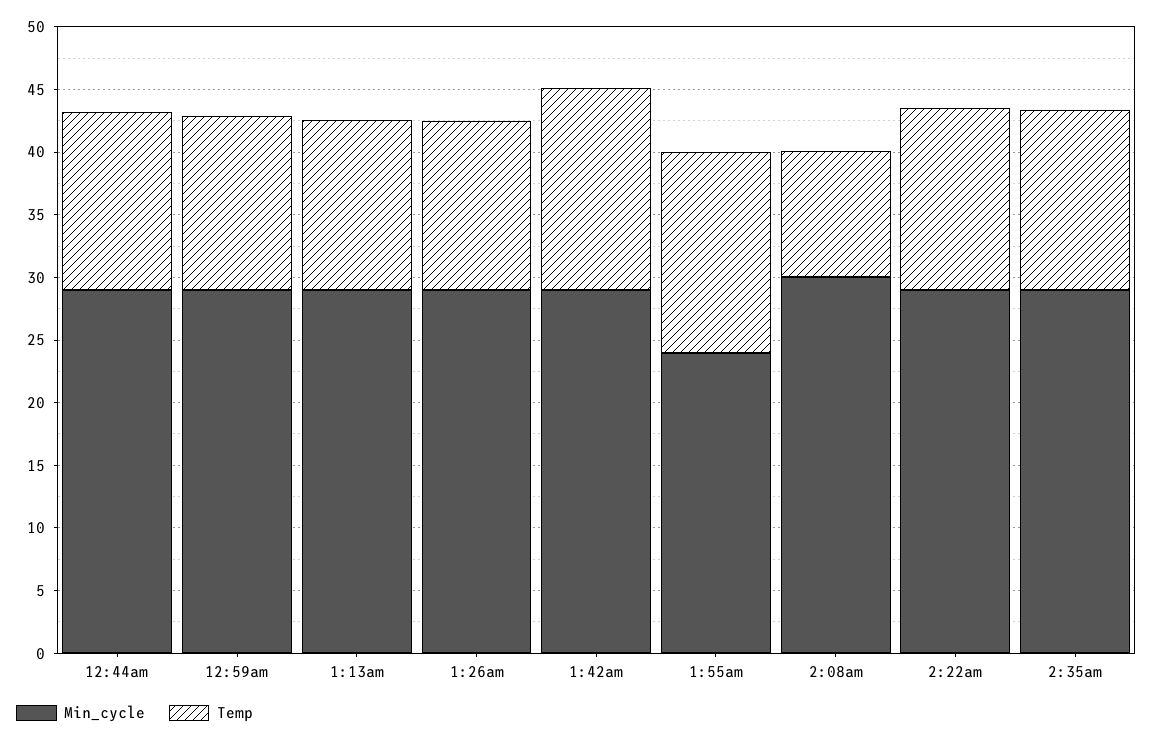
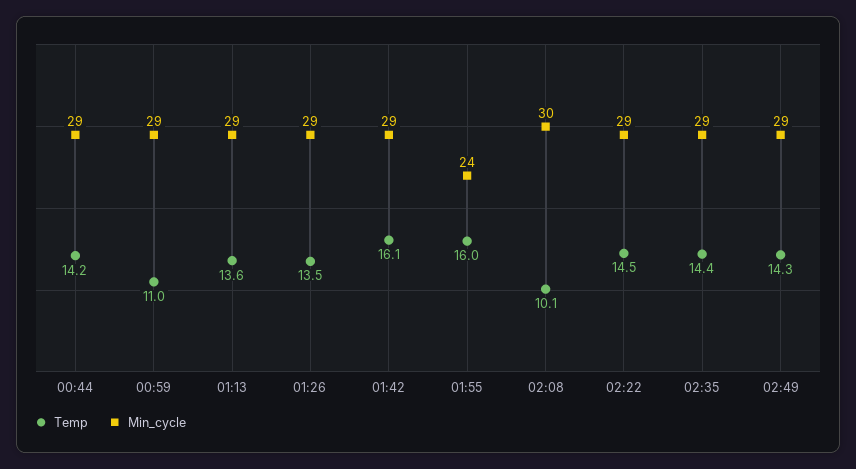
Temp, 12:59am: 14 -> 11
Temp, 02:49: none -> 14.3
Min_cycle, 02:49: none -> 29

